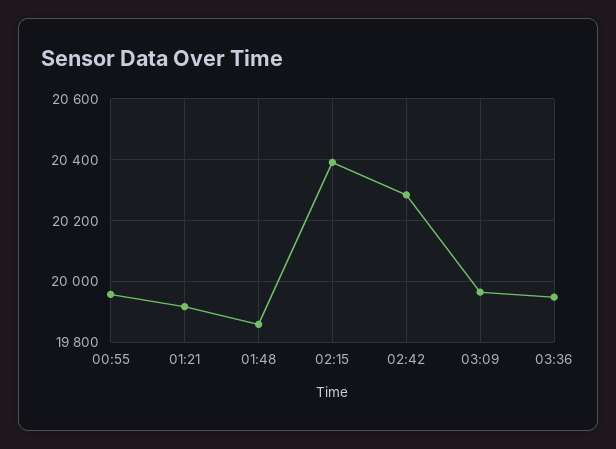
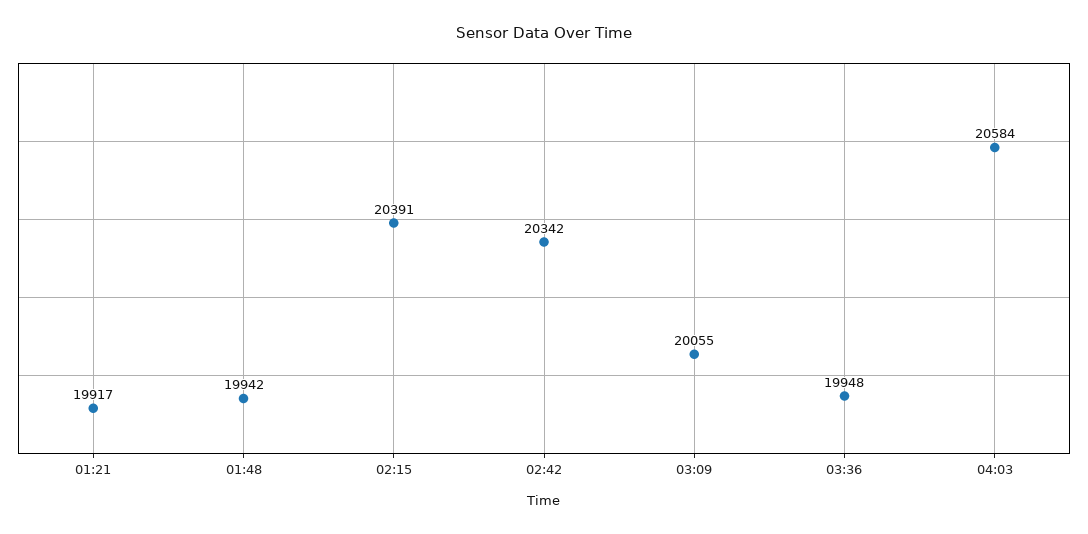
00:55: 19960 -> none
01:48: 19860 -> 19942
02:42: 20280 -> 20342
03:09: 19960 -> 20055
04:03: none -> 20584

